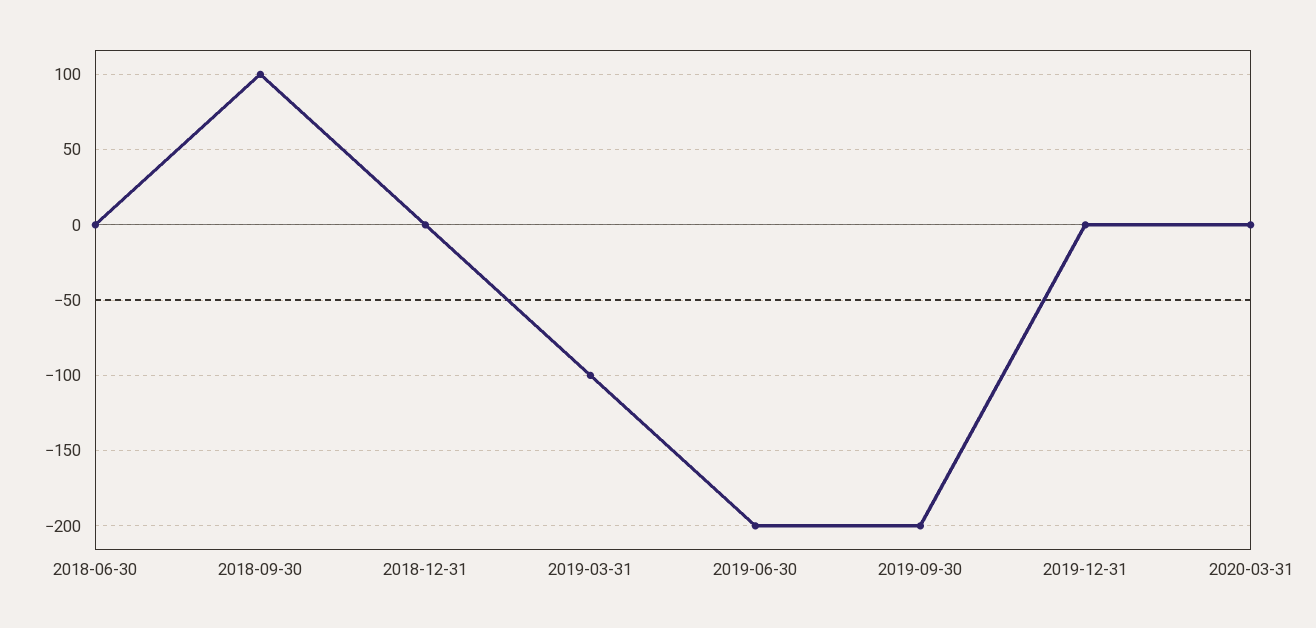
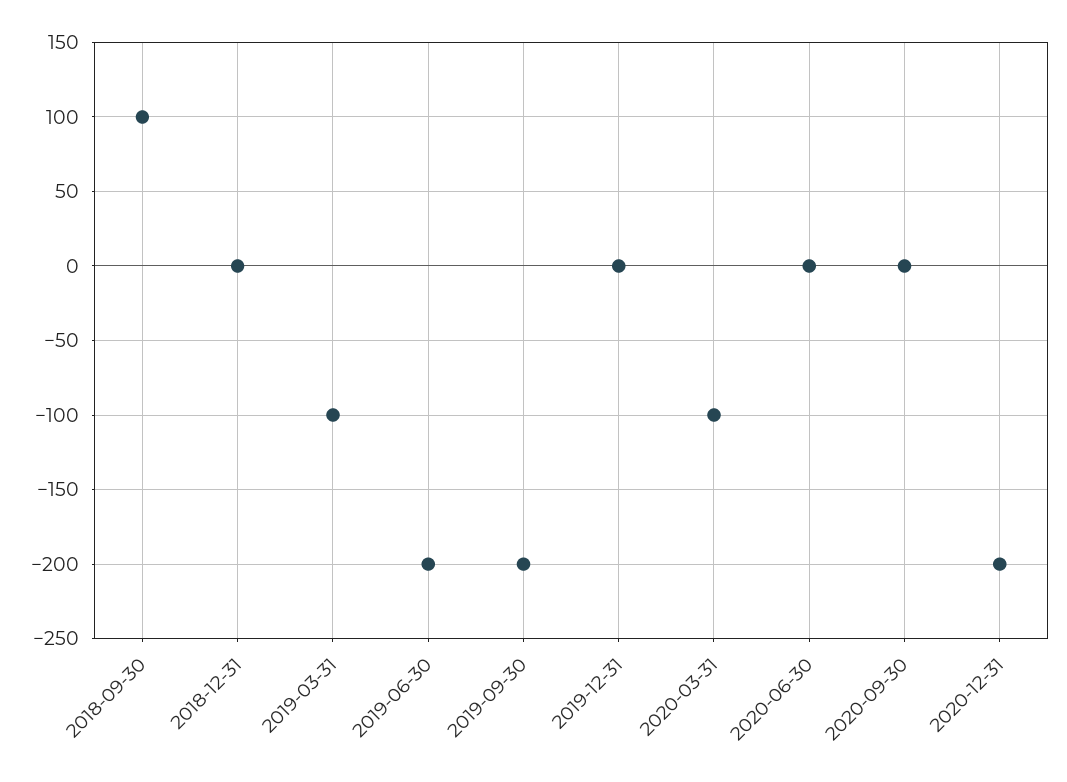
2018-06-30: 0 -> none
2020-03-31: 0 -> -100
2020-06-30: none -> 0
2020-09-30: none -> 0
2020-12-31: none -> -200

